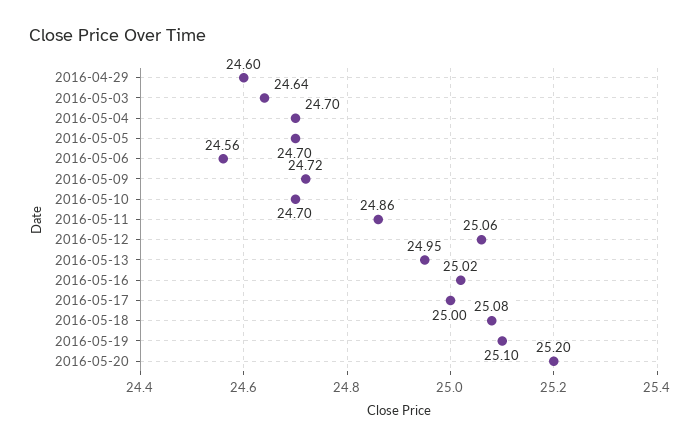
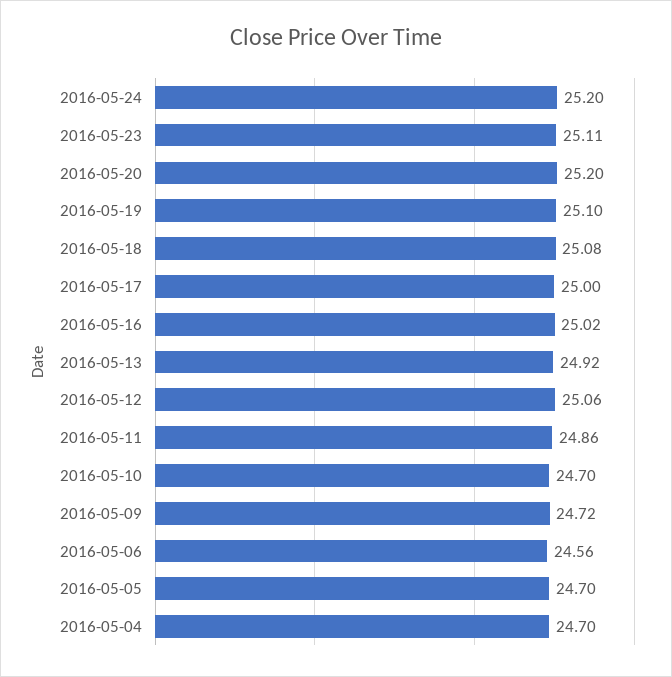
2016-04-29: 24.6 -> none
2016-05-03: 24.64 -> none
2016-05-13: 24.95 -> 24.92
2016-05-24: none -> 25.2
2016-05-23: none -> 25.11

